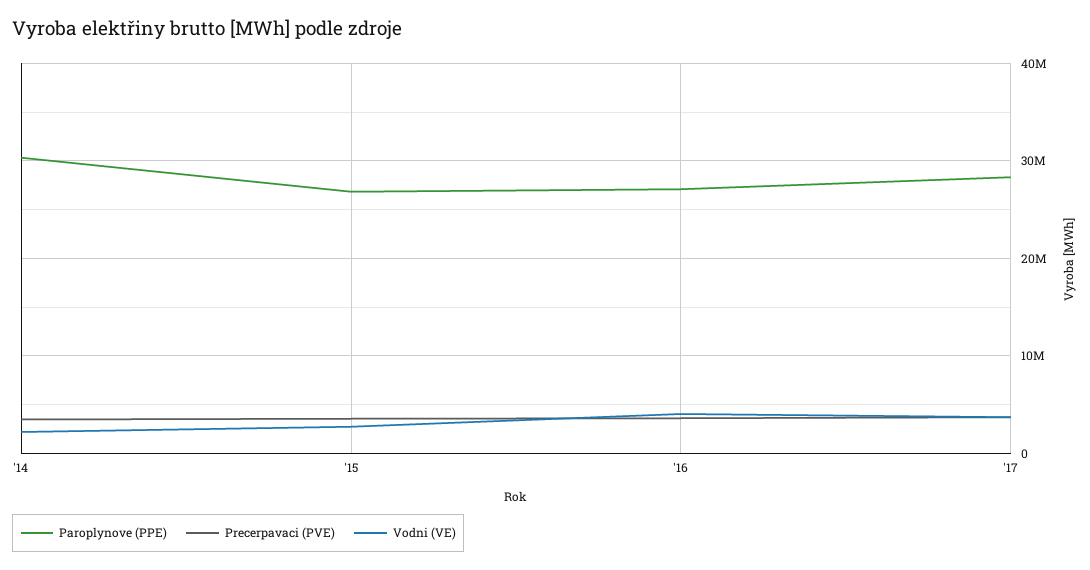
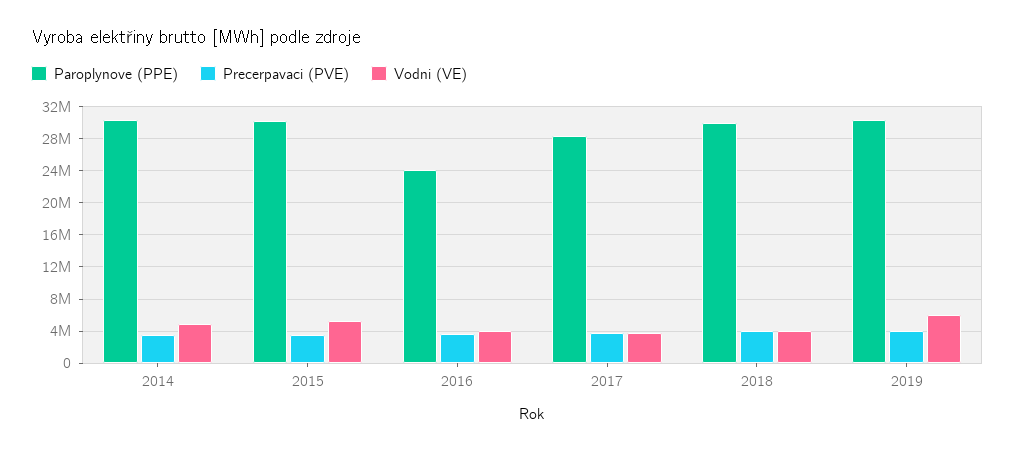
Vodni (VE), '14: 2000000 -> 5000000
Paroplynove (PPE), '15: 27000000 -> 30000000
Vodni (VE), '15: 3000000 -> 5000000
Paroplynove (PPE), '16: 27000000 -> 24000000
Paroplynove (PPE), 2018: none -> 30000000
Precerpavaci (PVE), 2018: none -> 4000000
Vodni (VE), 2018: none -> 4000000
Paroplynove (PPE), 2019: none -> 30000000
Precerpavaci (PVE), 2019: none -> 4000000
Vodni (VE), 2019: none -> 6000000

